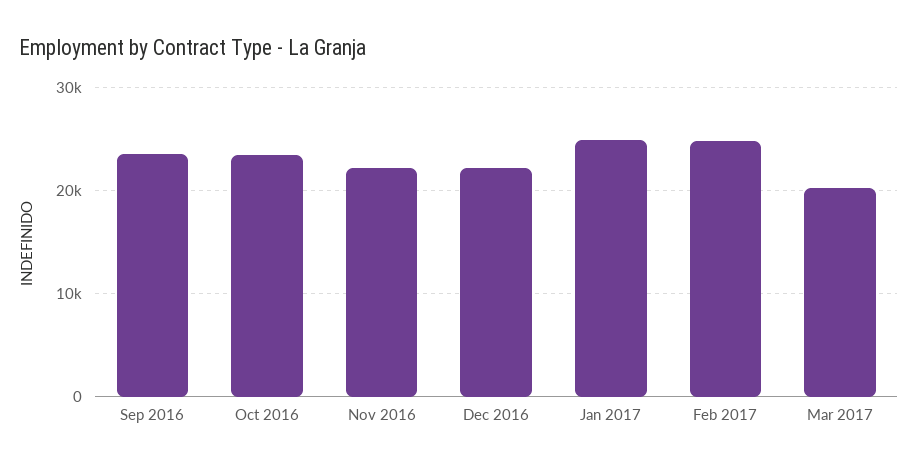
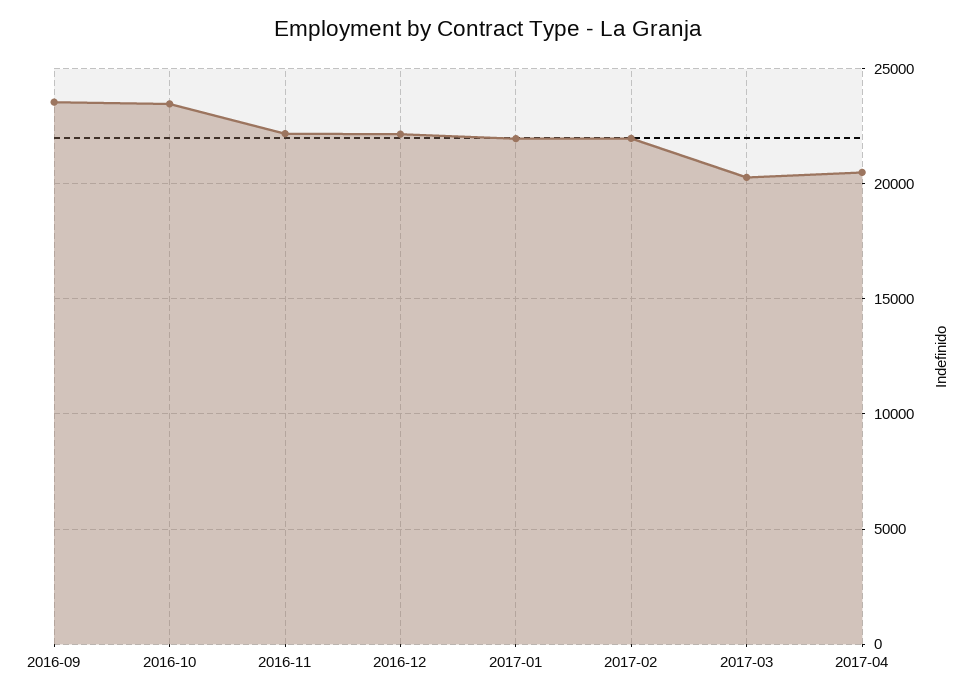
Jan 2017: 25000 -> 22000
Feb 2017: 25000 -> 22000
2017-04: none -> 20500

